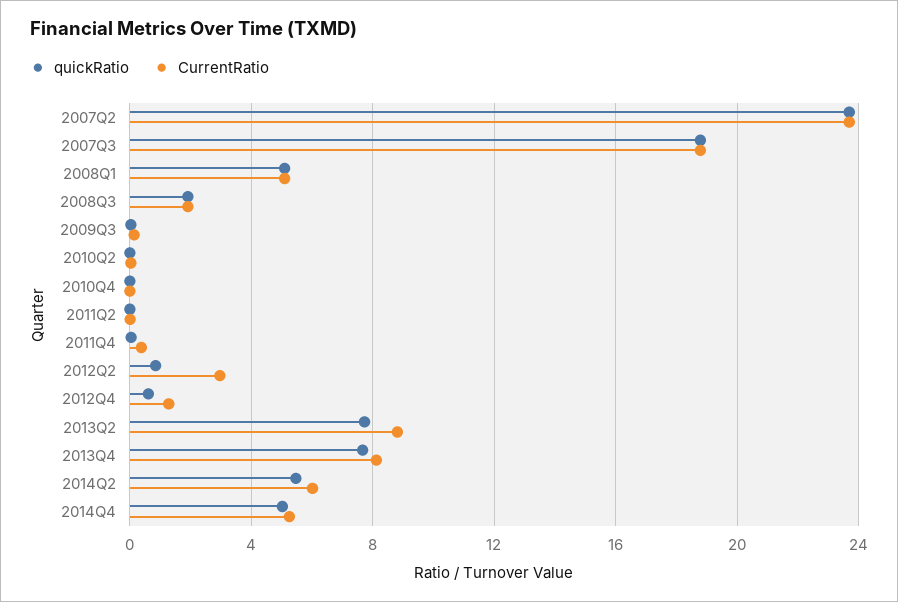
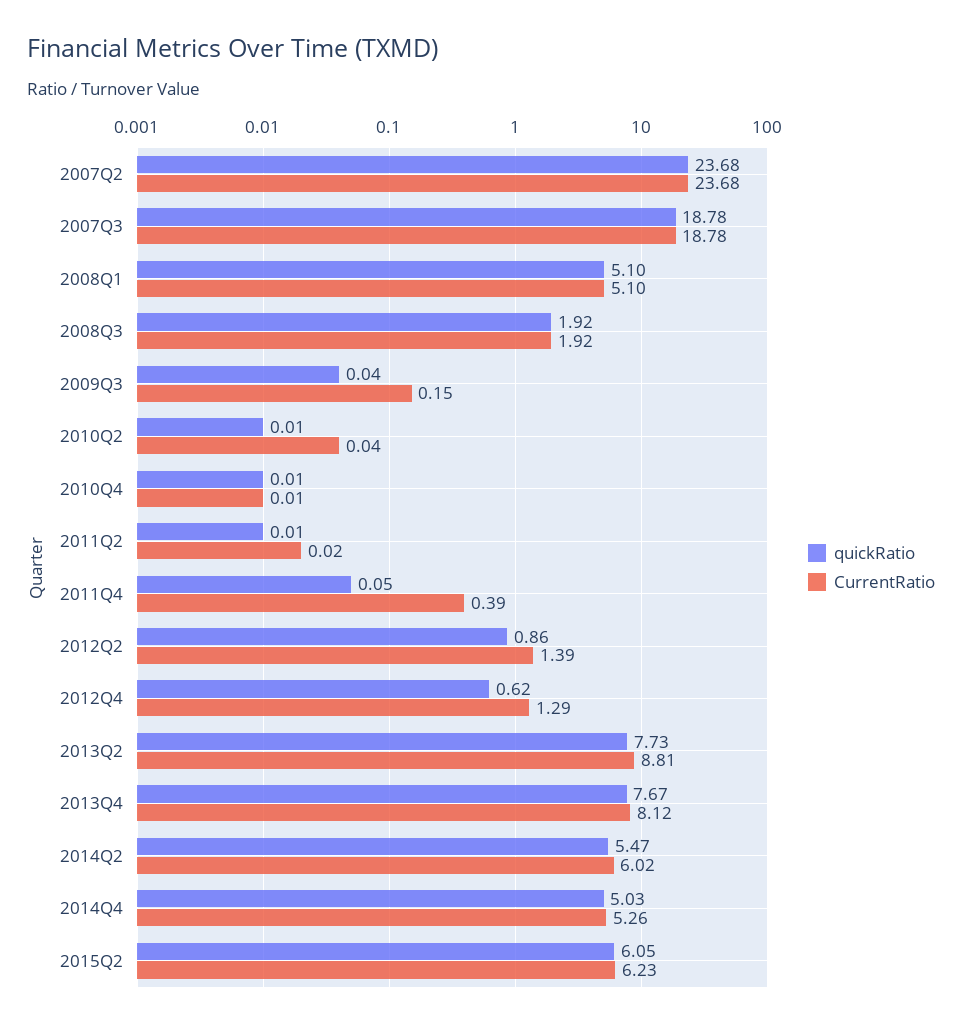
CurrentRatio, 2012Q2: 3 -> 1.39
quickRatio, 2015Q2: none -> 6.05
CurrentRatio, 2015Q2: none -> 6.23

